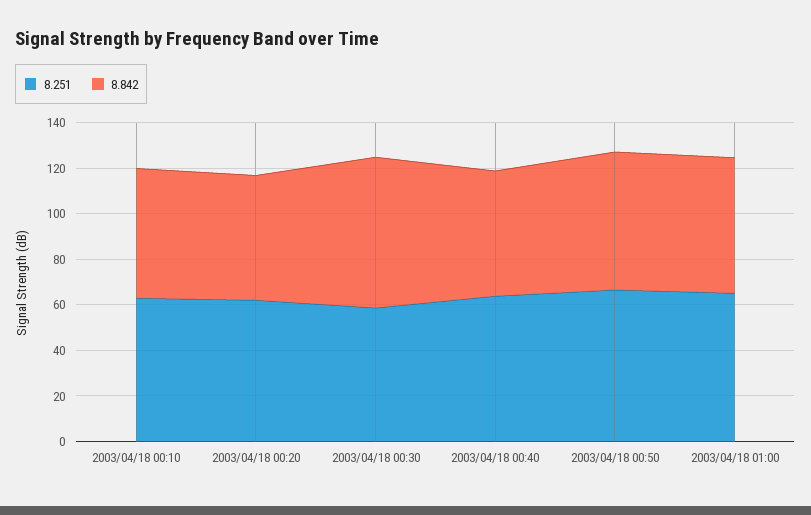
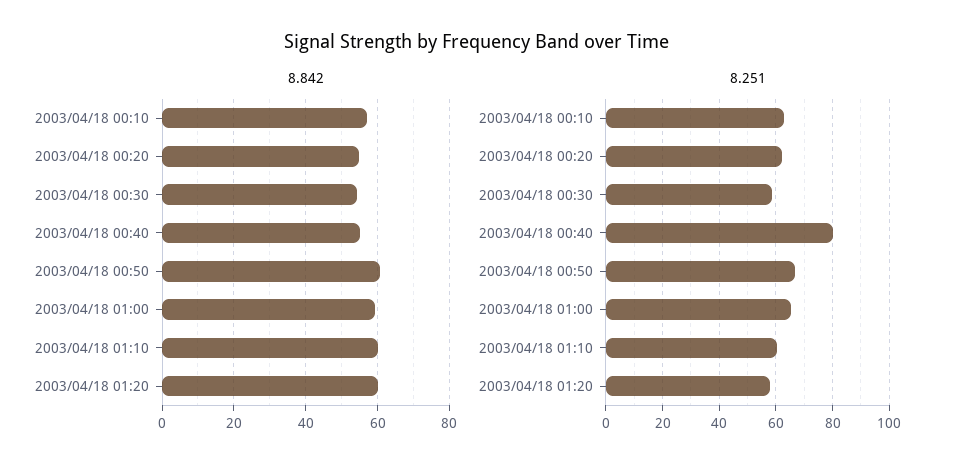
8.842, 2003/04/18 00:30: 65 -> 54
8.251, 2003/04/18 00:40: 65 -> 80
8.842, 2003/04/18 01:10: none -> 60
8.842, 2003/04/18 01:20: none -> 60
8.251, 2003/04/18 01:10: none -> 60
8.251, 2003/04/18 01:20: none -> 57.5

